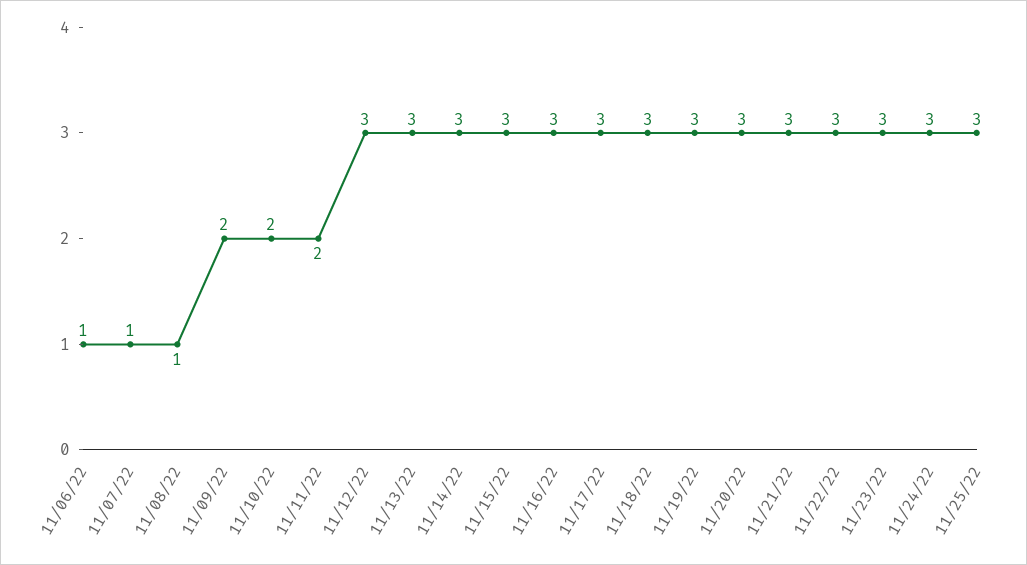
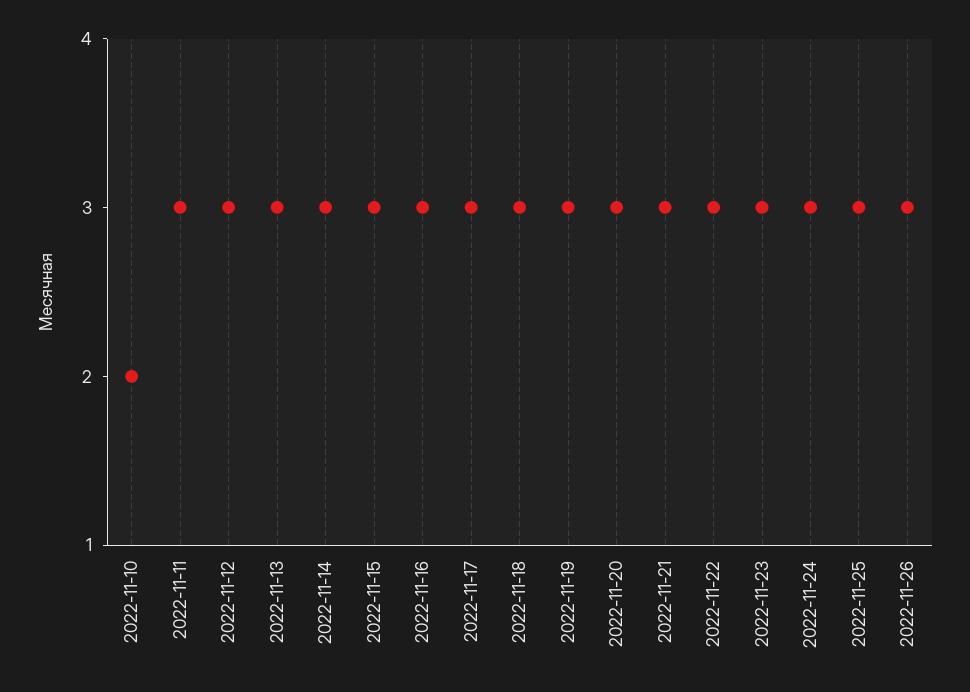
11/06/22: 1 -> none
11/07/22: 1 -> none
11/08/22: 1 -> none
11/09/22: 2 -> none
11/11/22: 2 -> 3
2022-11-26: none -> 3

